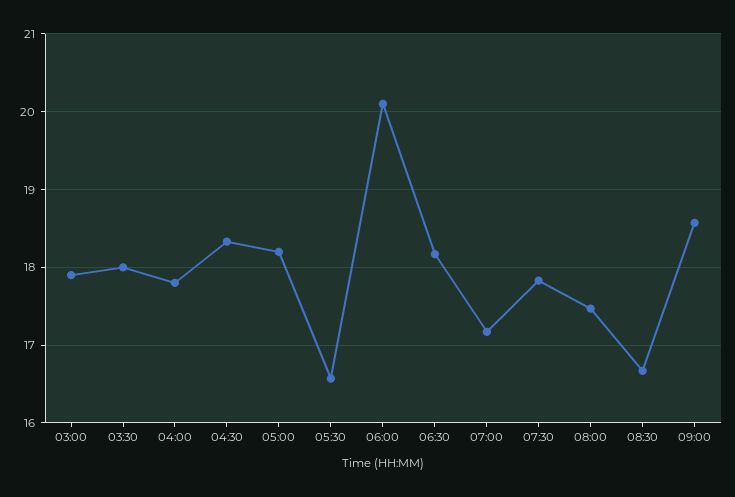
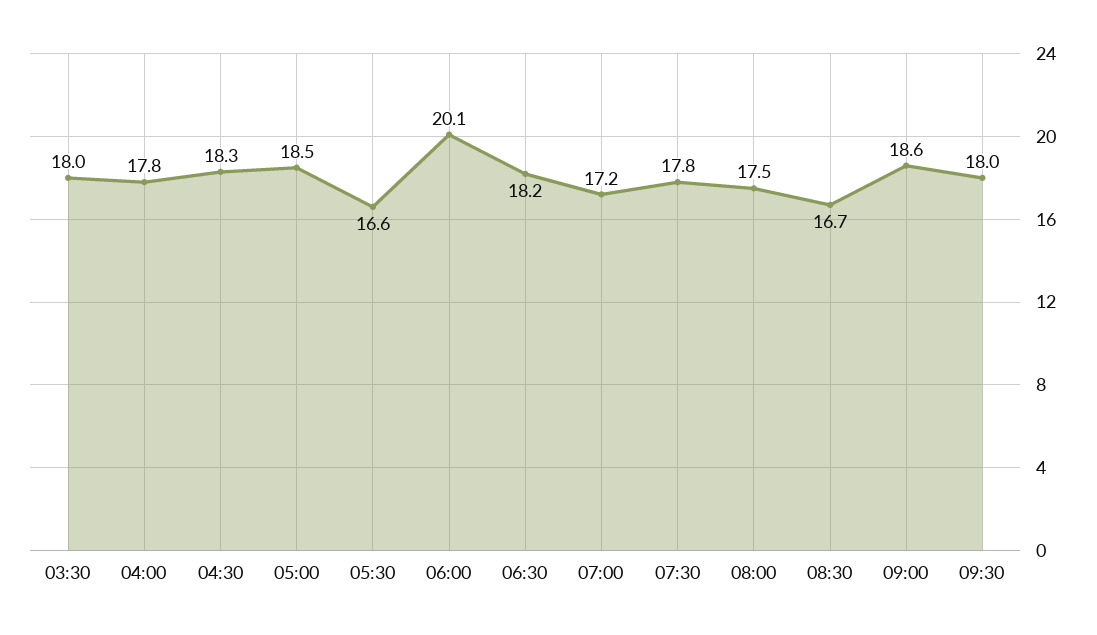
03:00: 17.9 -> none
05:00: 18.2 -> 18.5
09:30: none -> 18

